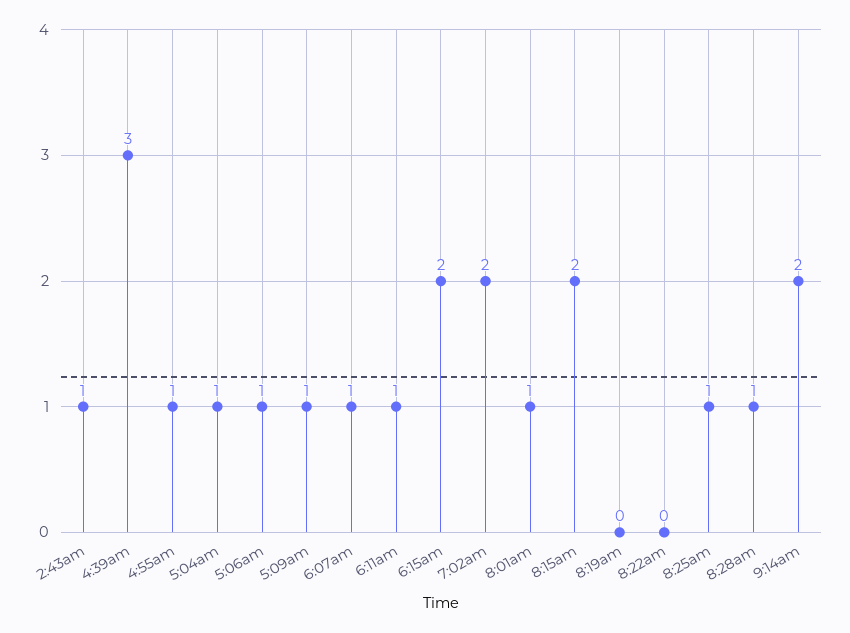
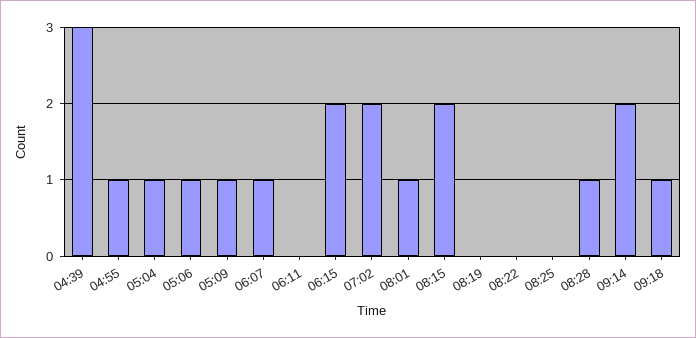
2:43am: 1 -> none
6:11am: 1 -> 0
8:25am: 1 -> 0
09:18: none -> 1

